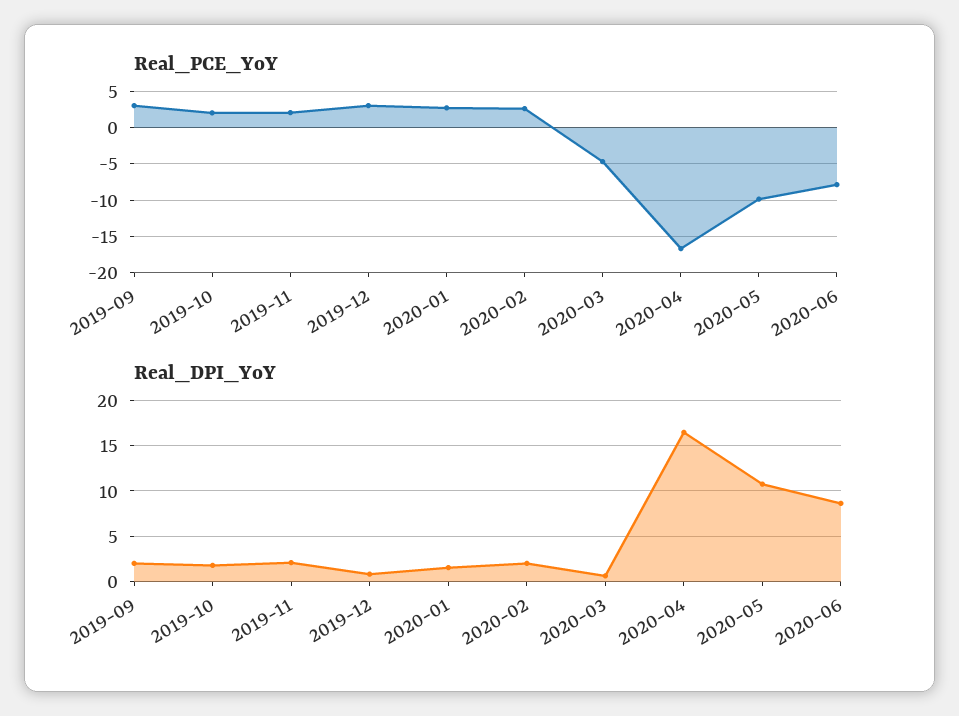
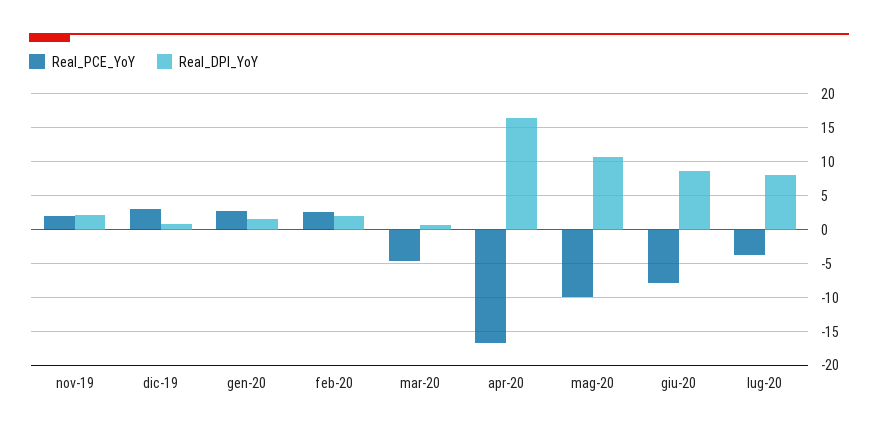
Real_PCE_YoY, 2019-09: 3 -> none
Real_PCE_YoY, 2019-10: 2 -> none
Real_DPI_YoY, 2019-09: 2 -> none
Real_DPI_YoY, 2019-10: 2 -> none
Real_PCE_YoY, lug-20: none -> -4
Real_DPI_YoY, lug-20: none -> 8

